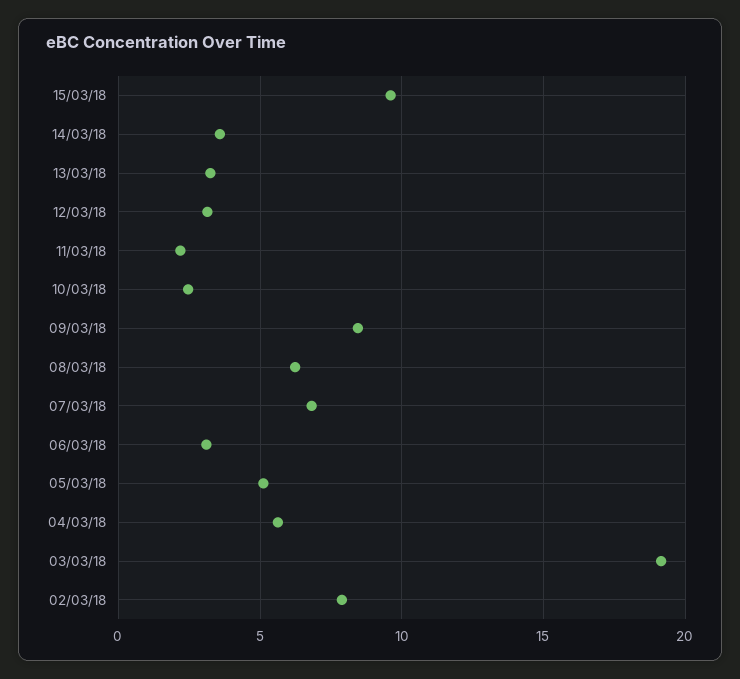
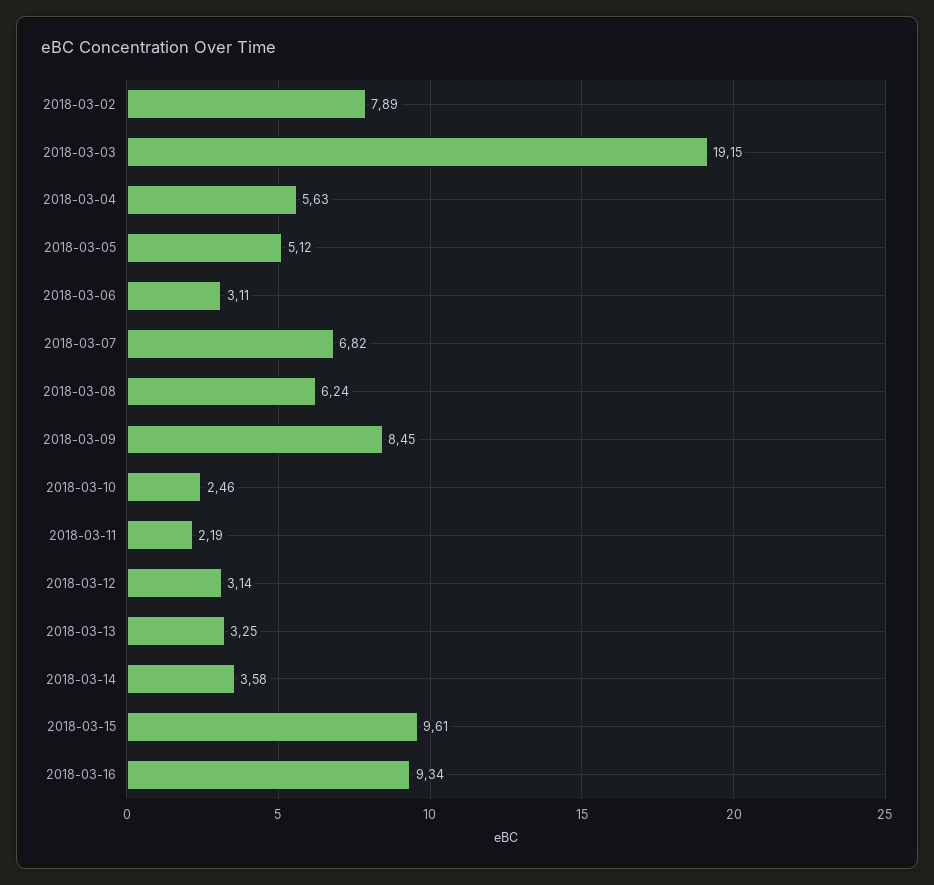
2018-03-16: none -> 9.34

